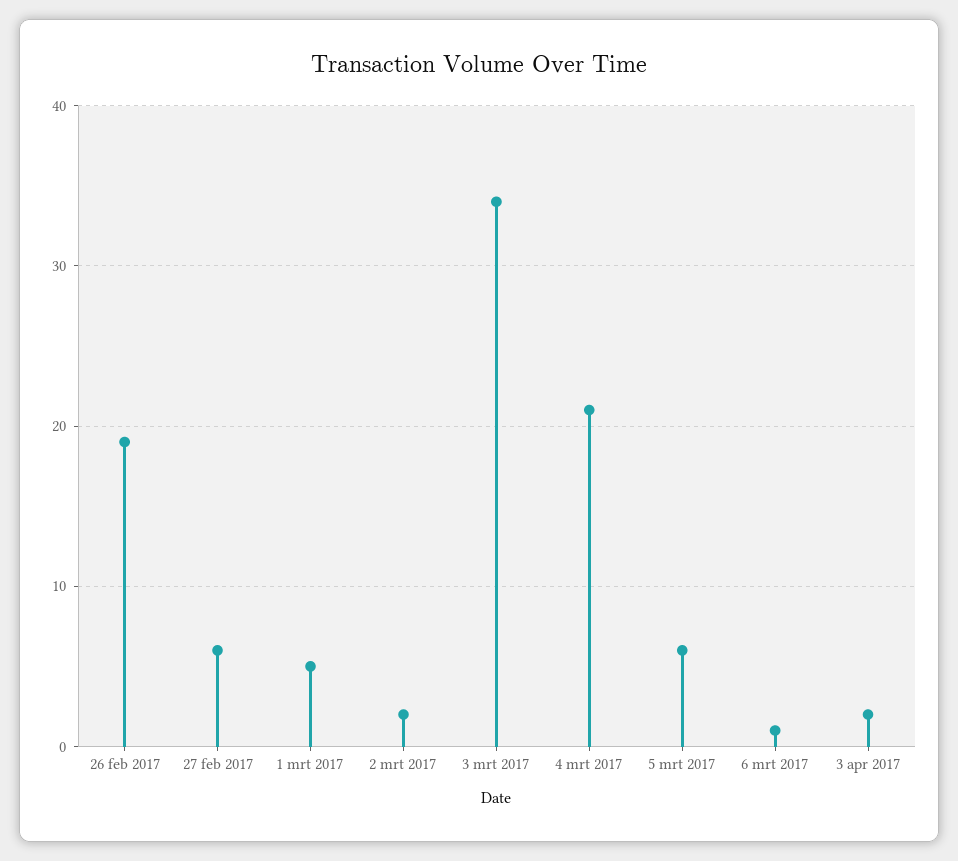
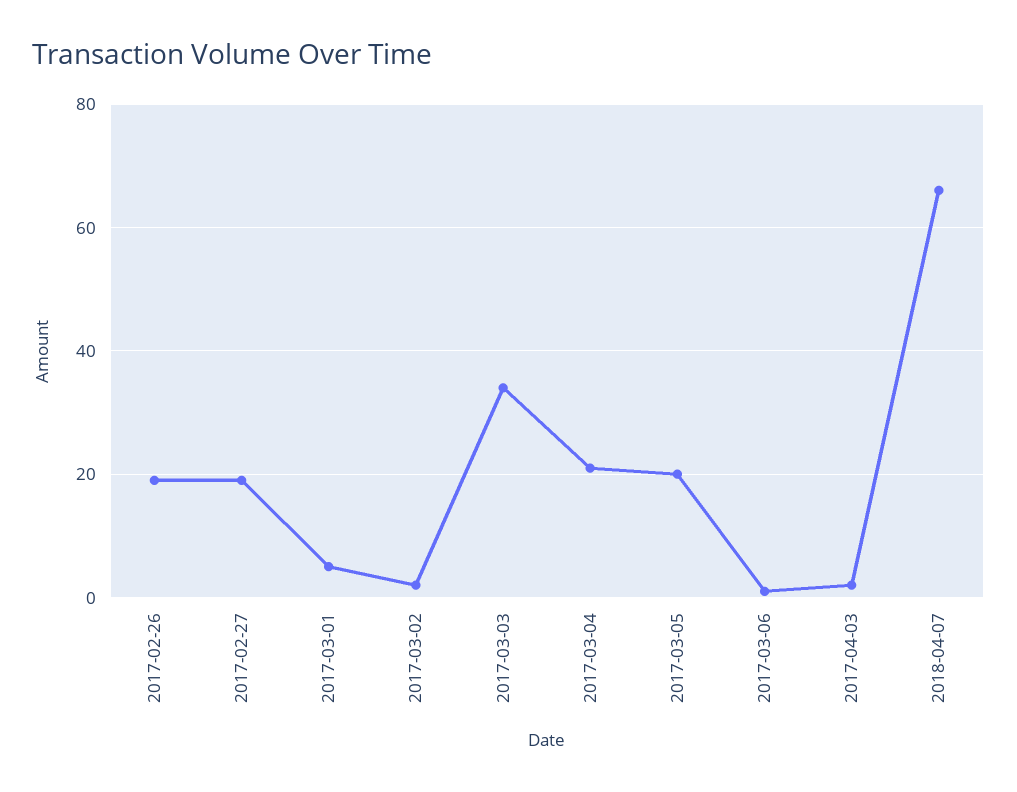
27 feb 2017: 6 -> 20
5 mrt 2017: 6 -> 20
2018-04-07: none -> 65

